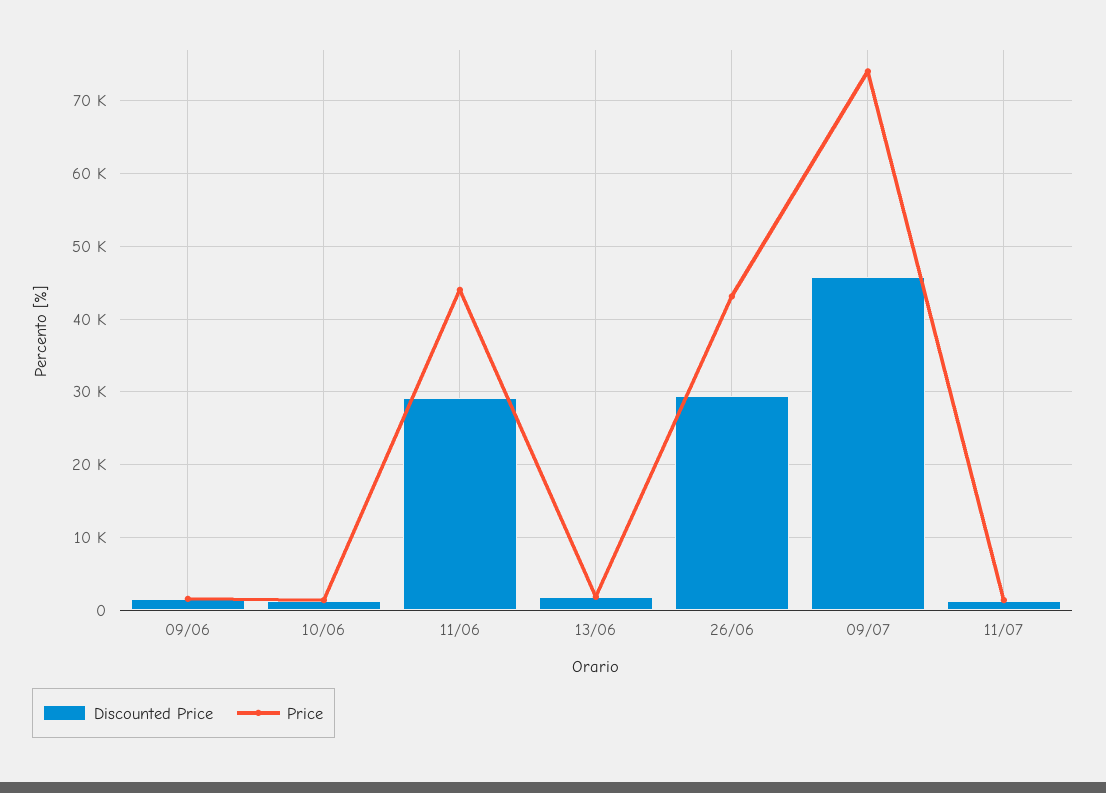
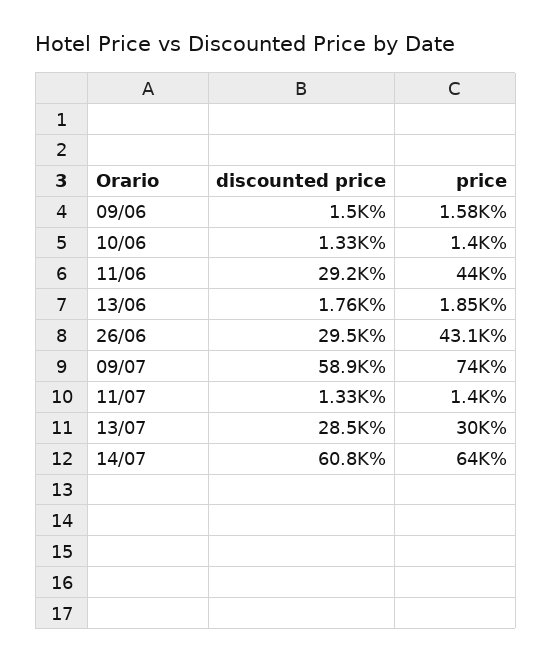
Discounted Price, 09/07: 46000 -> 58900
Discounted Price, 13/07: none -> 28500
Price, 13/07: none -> 30000
Discounted Price, 14/07: none -> 60800
Price, 14/07: none -> 64000

